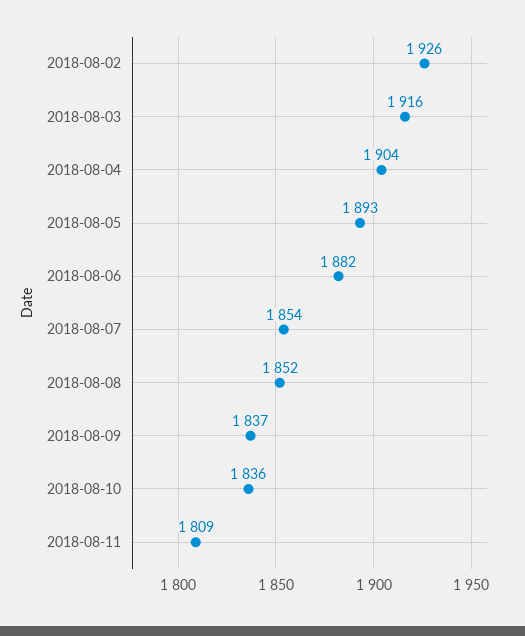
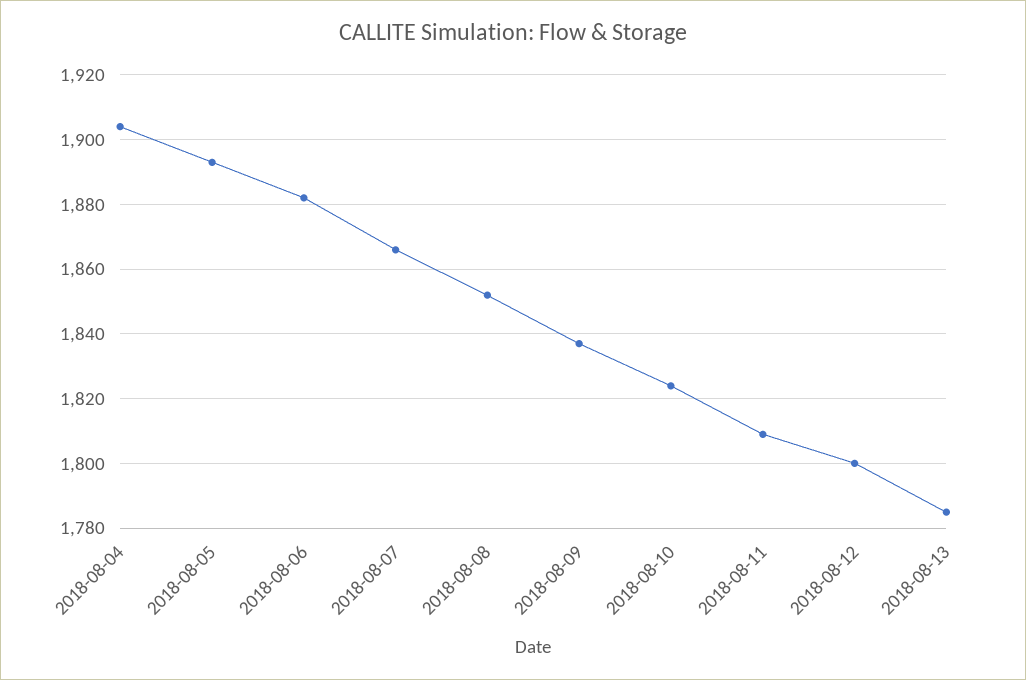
2018-08-02: 1926 -> none
2018-08-03: 1916 -> none
2018-08-07: 1854 -> 1865
2018-08-10: 1836 -> 1825
2018-08-12: none -> 1800
2018-08-13: none -> 1785

